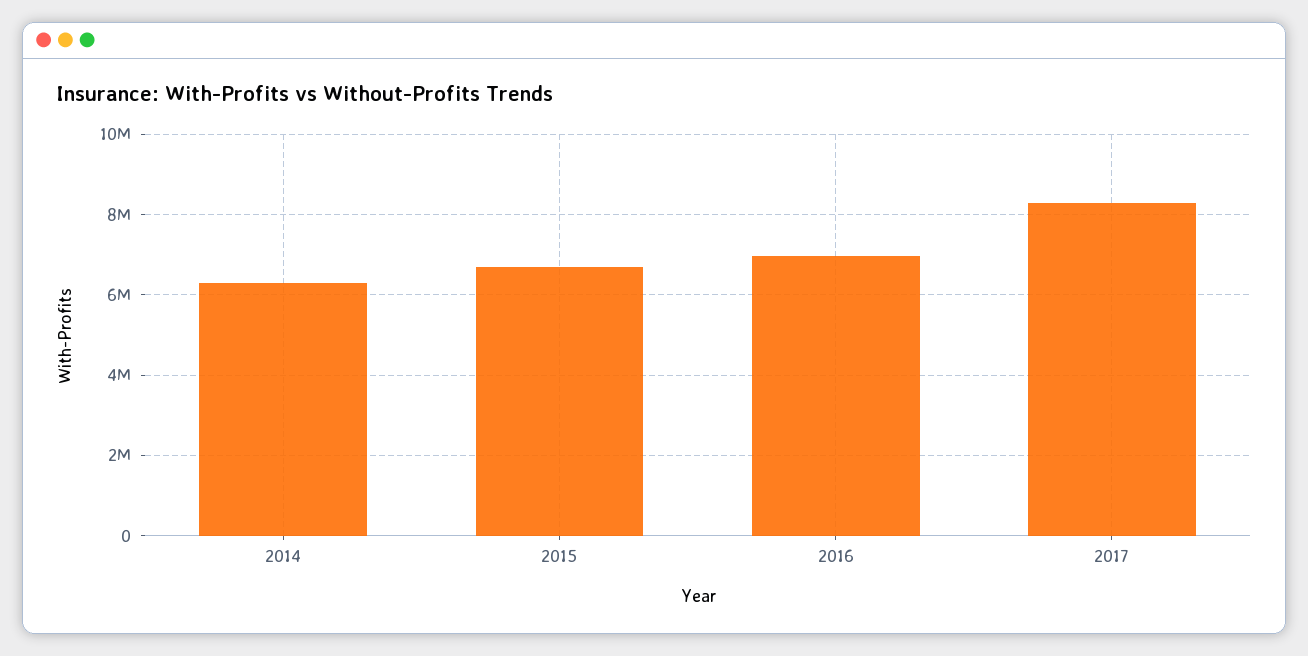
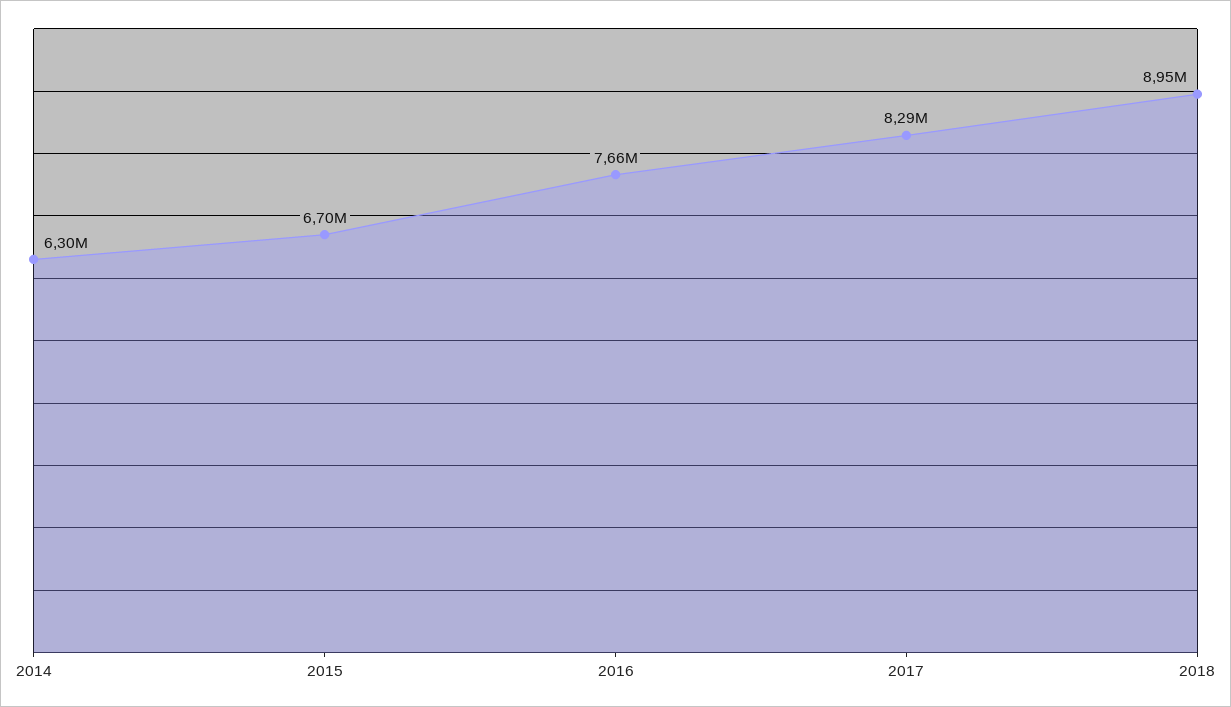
2016: 7000000 -> 7660000
2018: none -> 8950000

